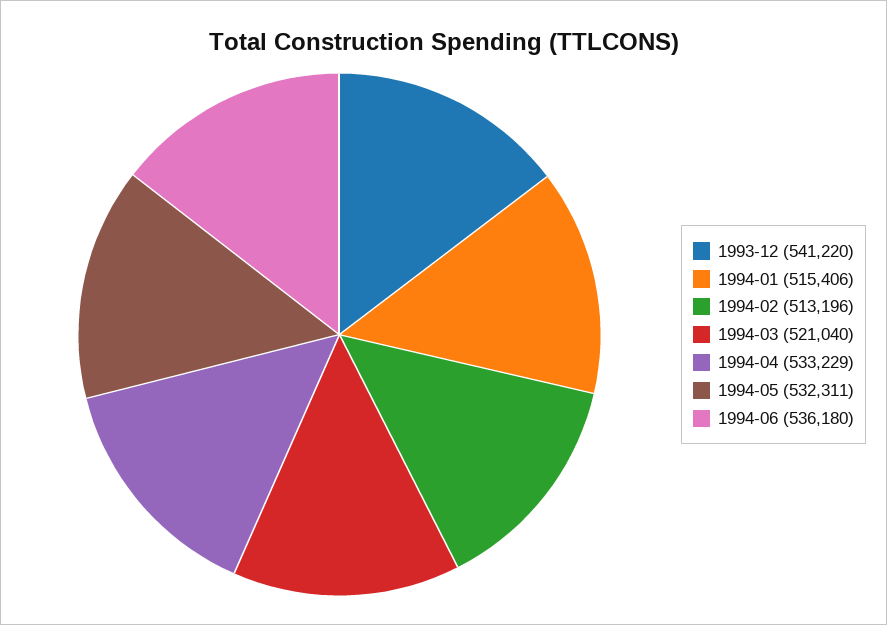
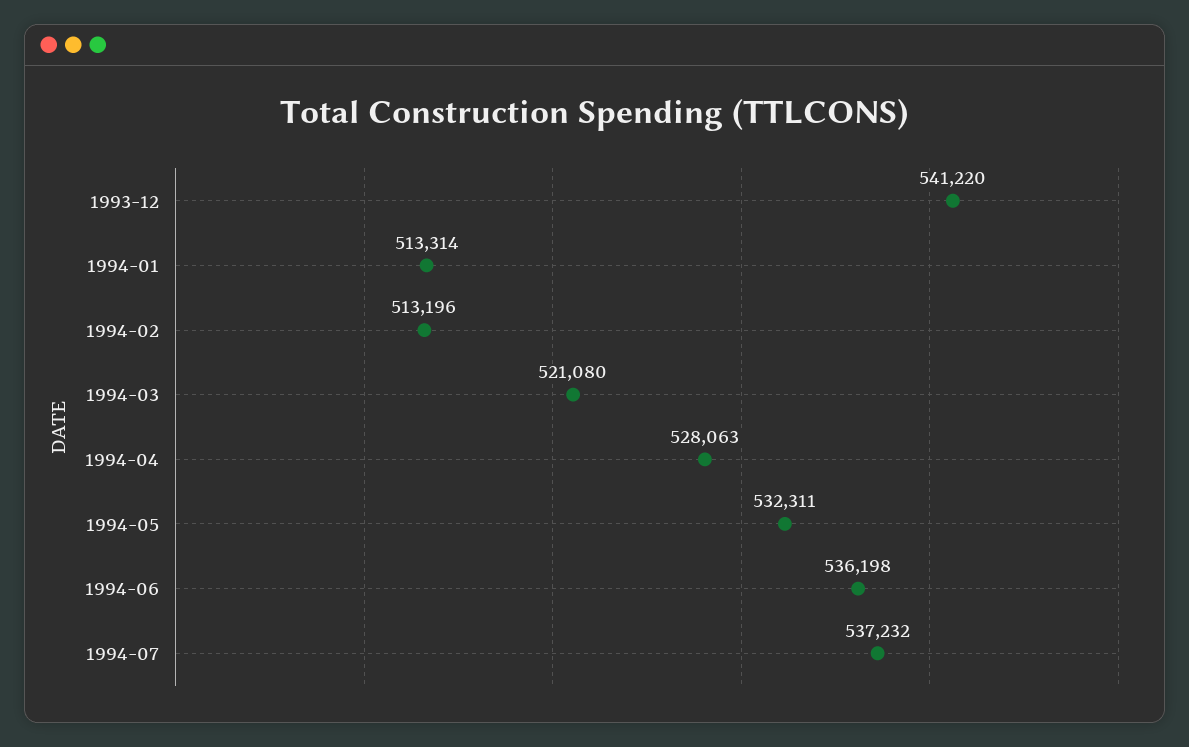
1994-01: 515406 -> 513314
1994-03: 521040 -> 521080
1994-04: 533229 -> 528063
1994-06: 536180 -> 536198
1994-07: none -> 537232

